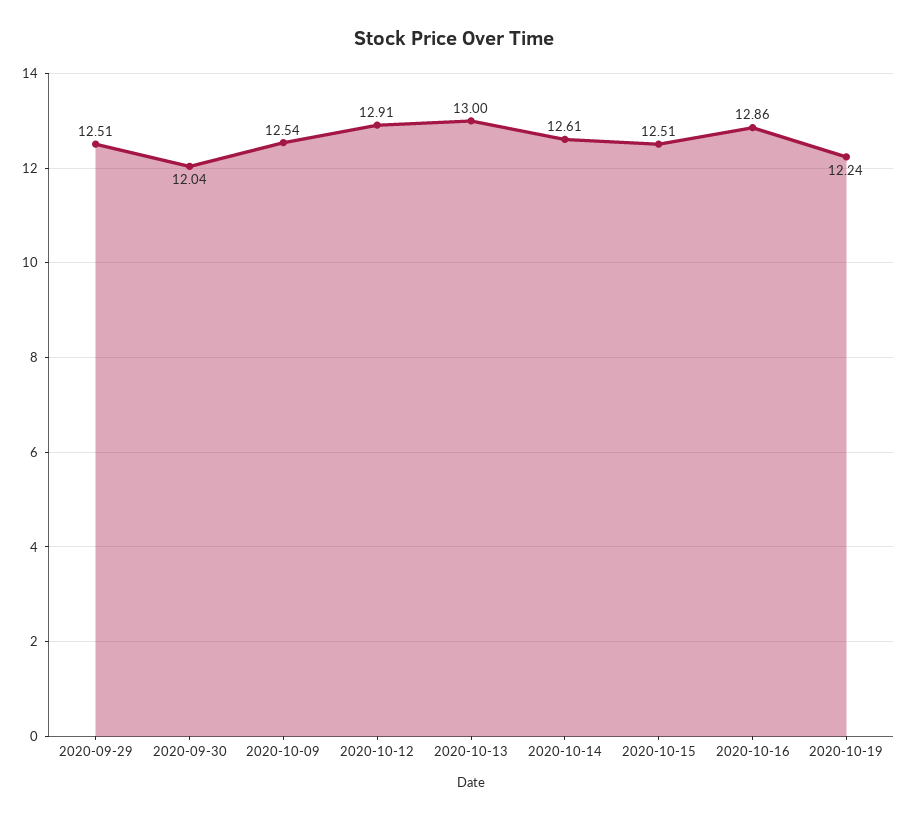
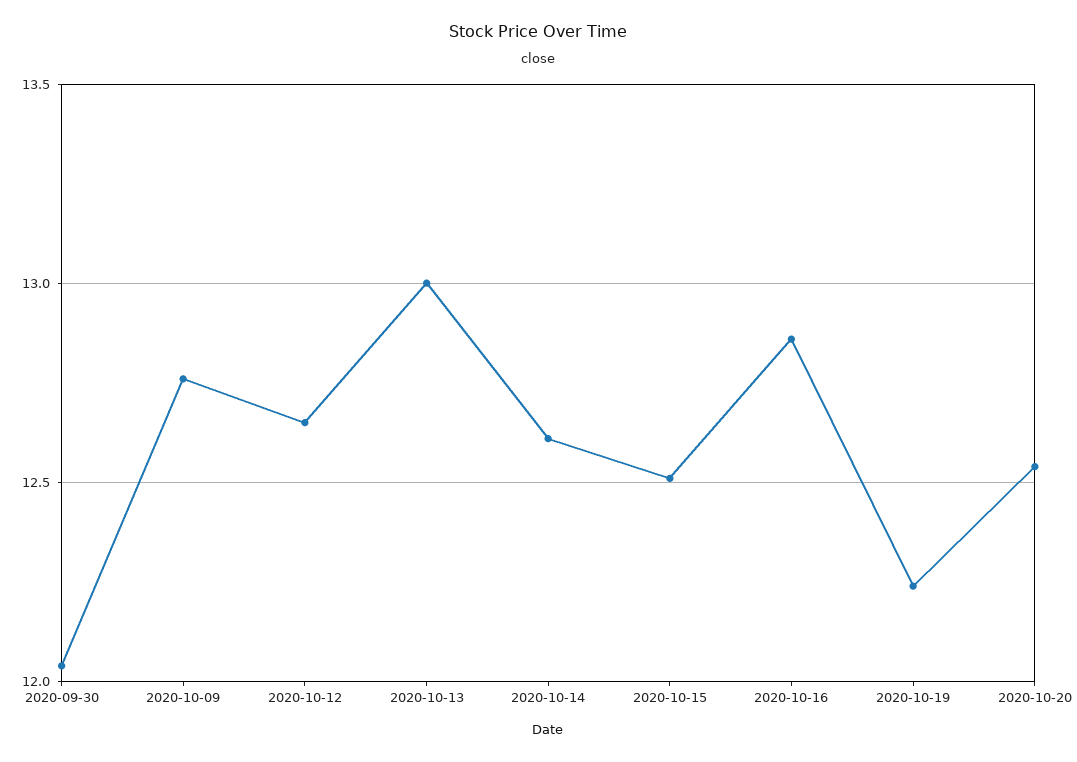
2020-09-29: 12.51 -> none
2020-10-09: 12.54 -> 12.75
2020-10-12: 12.91 -> 12.65
2020-10-20: none -> 12.55

